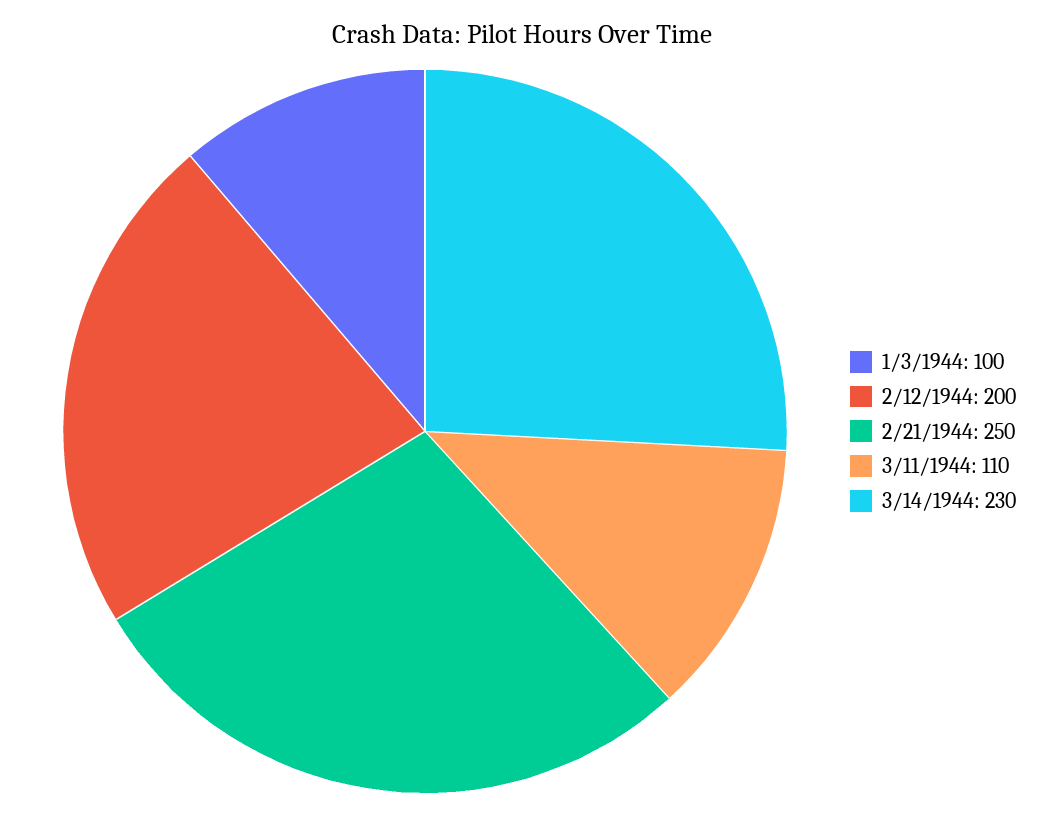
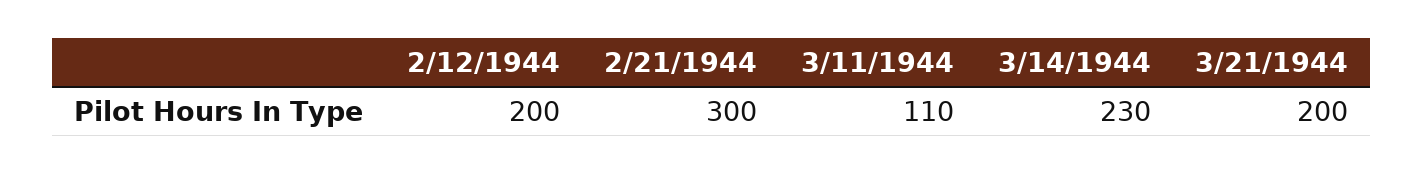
1/3/1944: 100 -> none
2/21/1944: 250 -> 300
3/21/1944: none -> 200

